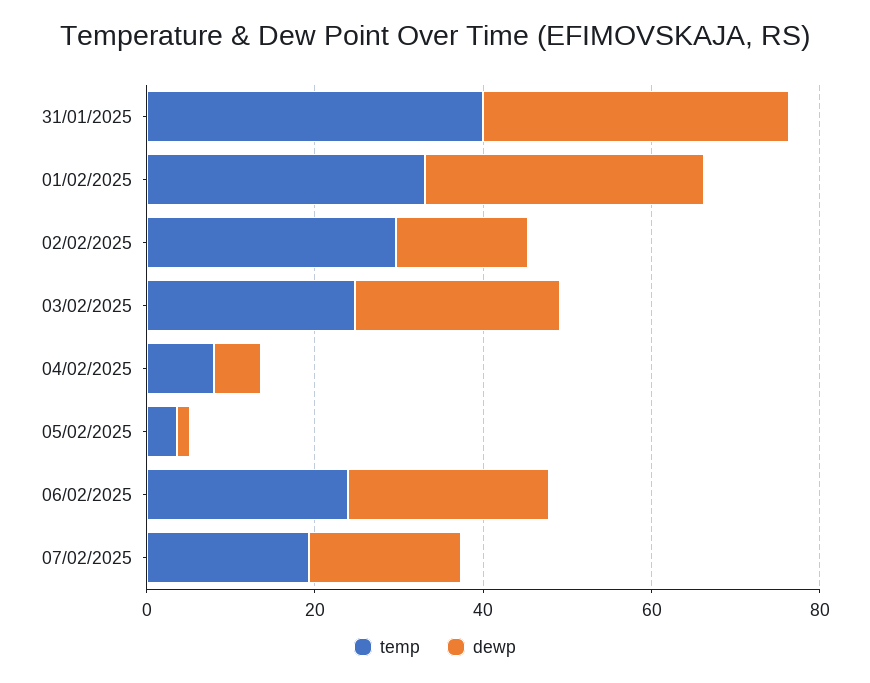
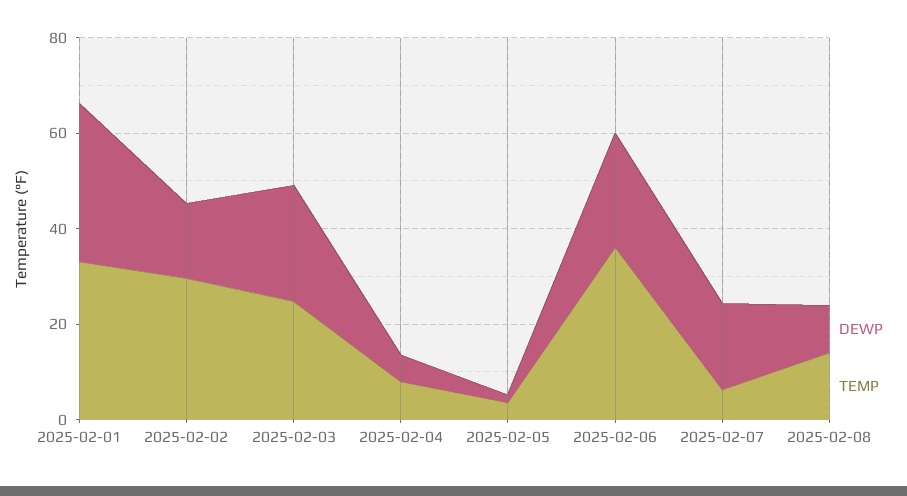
temp, 31/01/2025: 40 -> none
dewp, 31/01/2025: 35 -> none
temp, 06/02/2025: 25 -> 35
temp, 07/02/2025: 20 -> 5
dewp, 2025-02-08: none -> 10
temp, 2025-02-08: none -> 15

